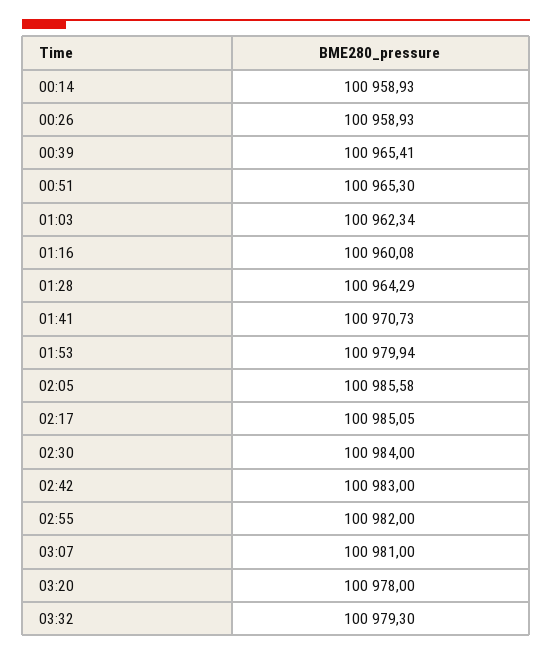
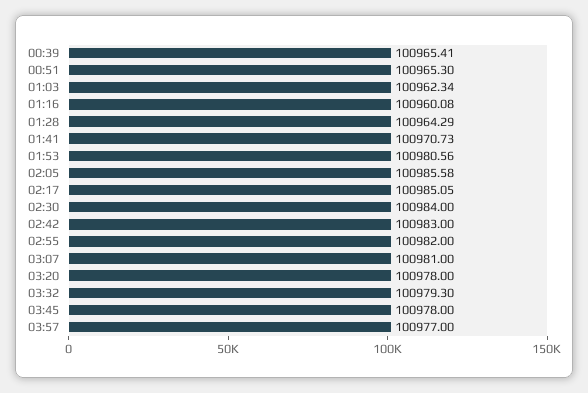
00:14: 100958.93 -> none
00:26: 100958.93 -> none
01:53: 100979.94 -> 100980.56
03:45: none -> 100978
03:57: none -> 100977

